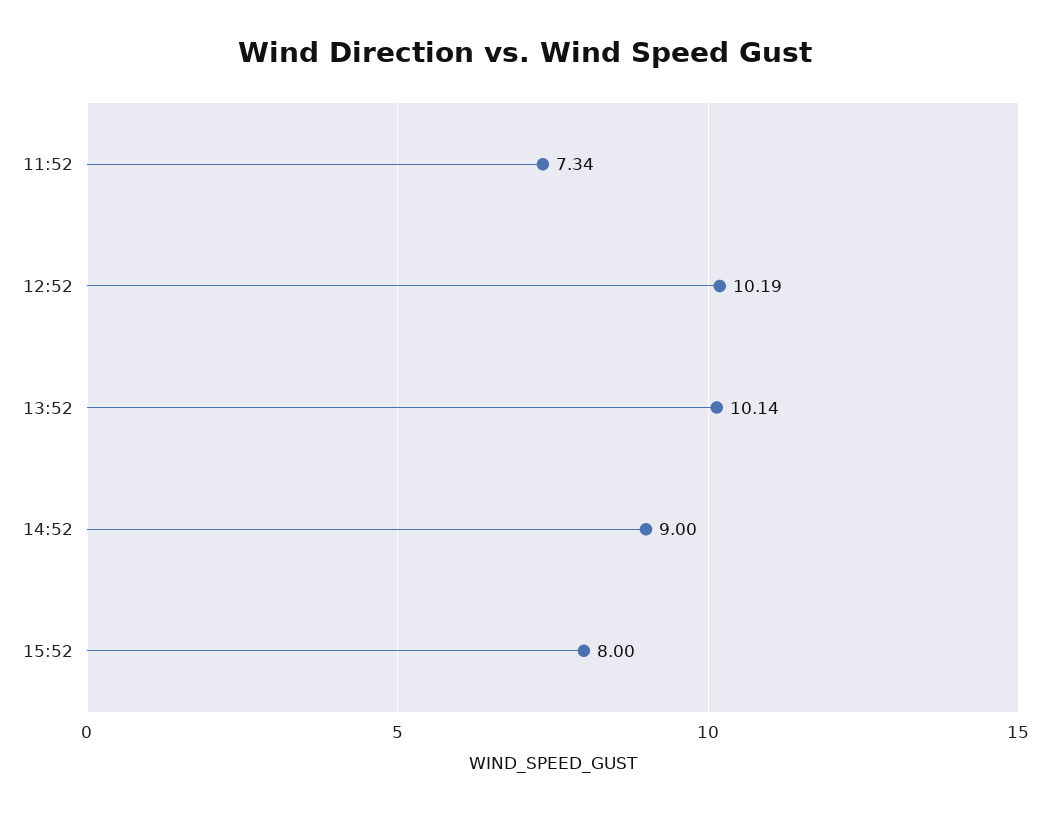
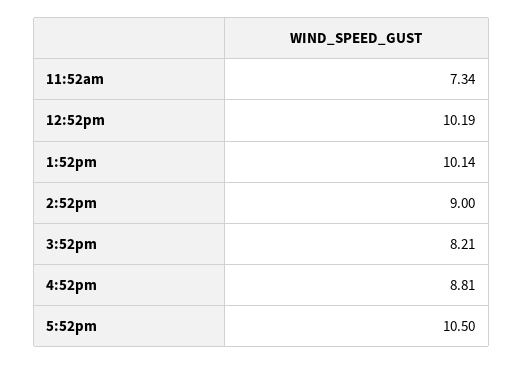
15:52: 8 -> 8.21
4:52pm: none -> 8.81
5:52pm: none -> 10.5

